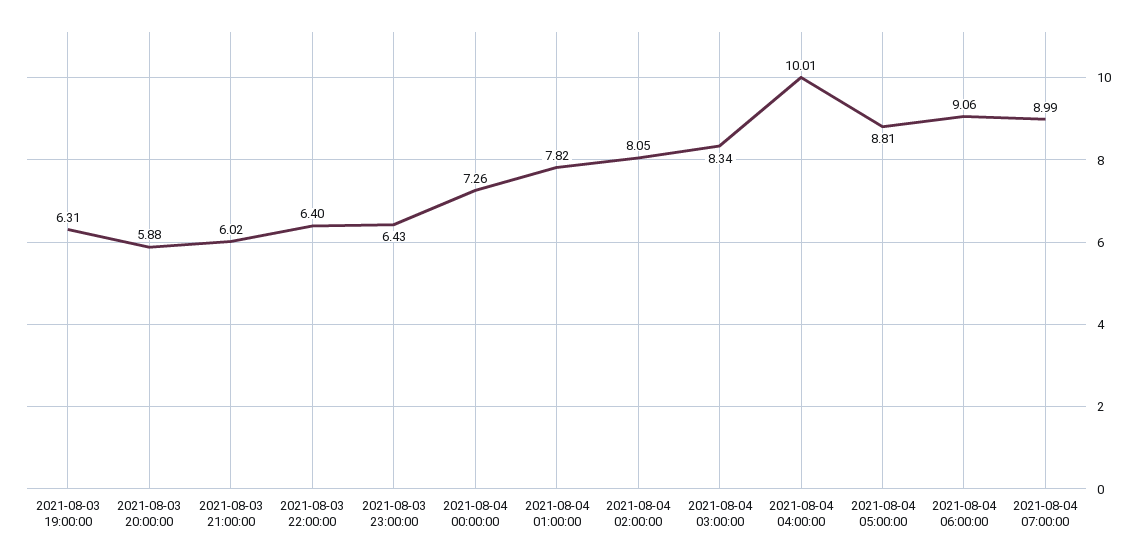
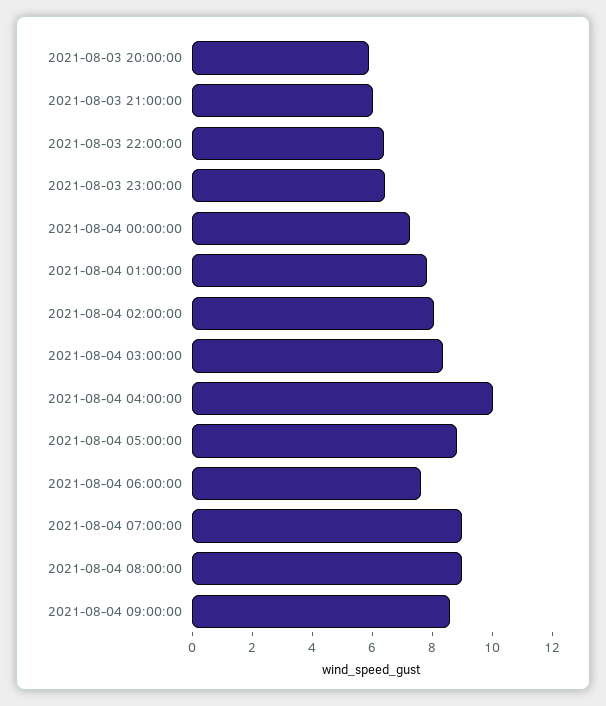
2021-08-03 19:00:00: 6.31 -> none
2021-08-04 06:00:00: 9.06 -> 7.5
2021-08-04 08:00:00: none -> 9
2021-08-04 09:00:00: none -> 8.5

